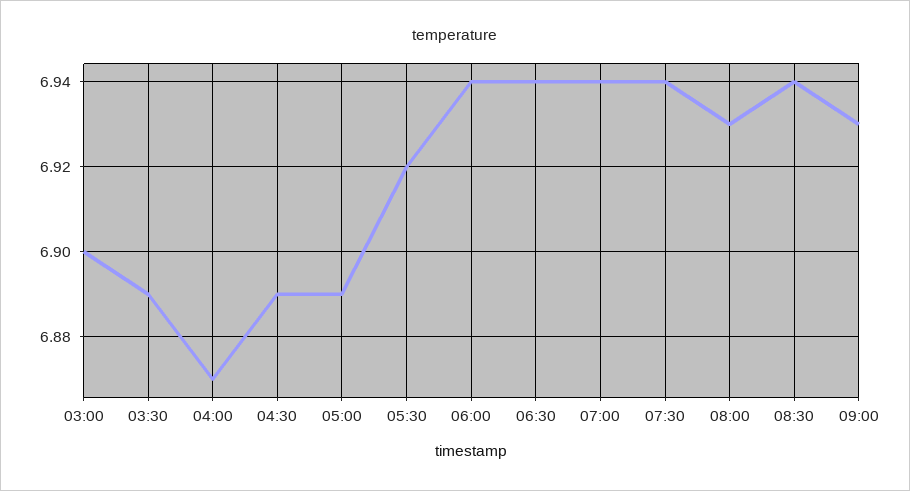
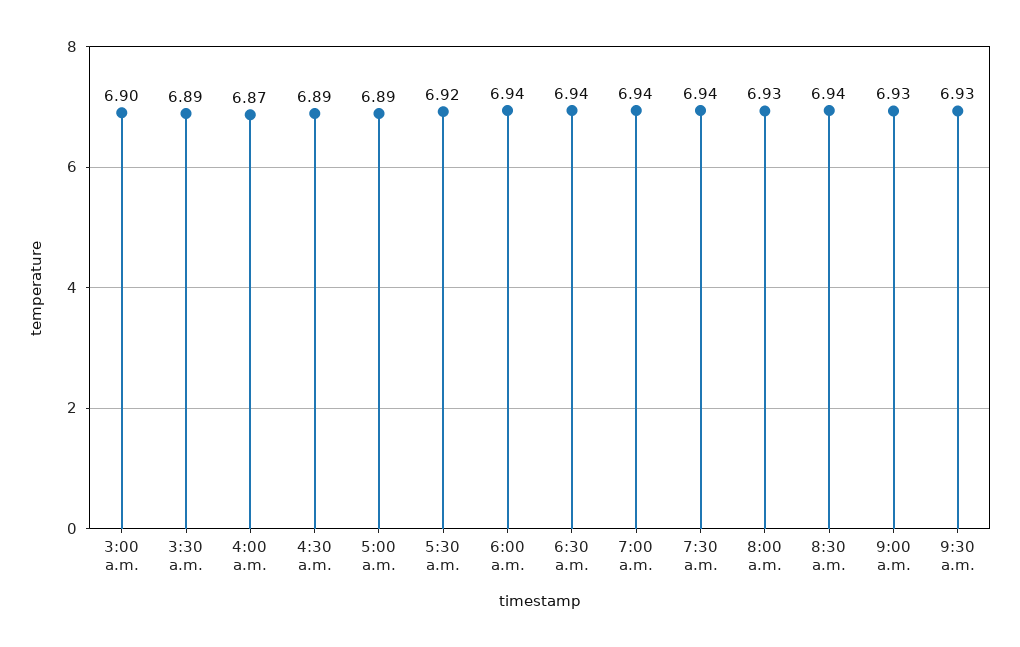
9:30 a.m.: none -> 6.93

